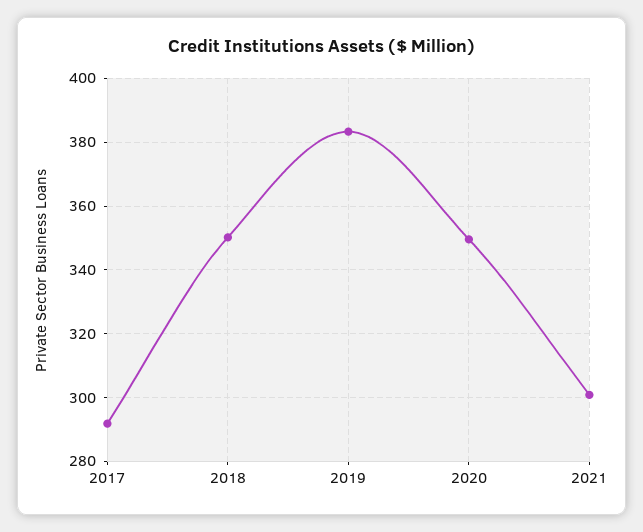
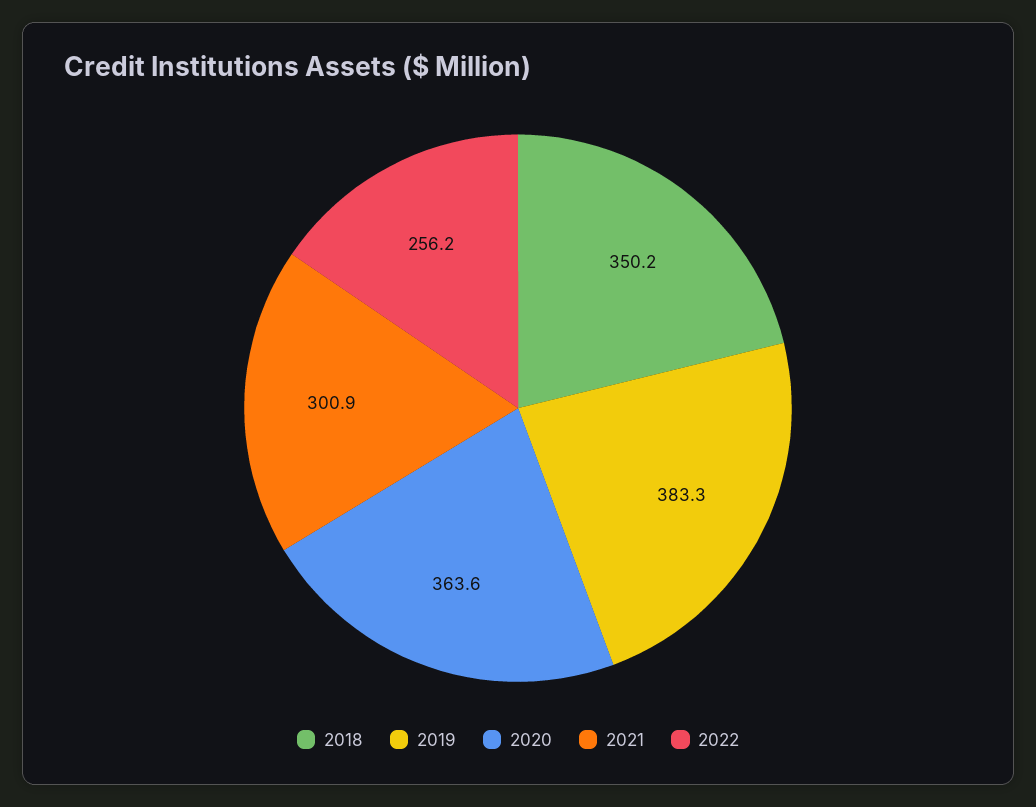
2017: 292 -> none
2020: 350 -> 363.6
2022: none -> 256.2

